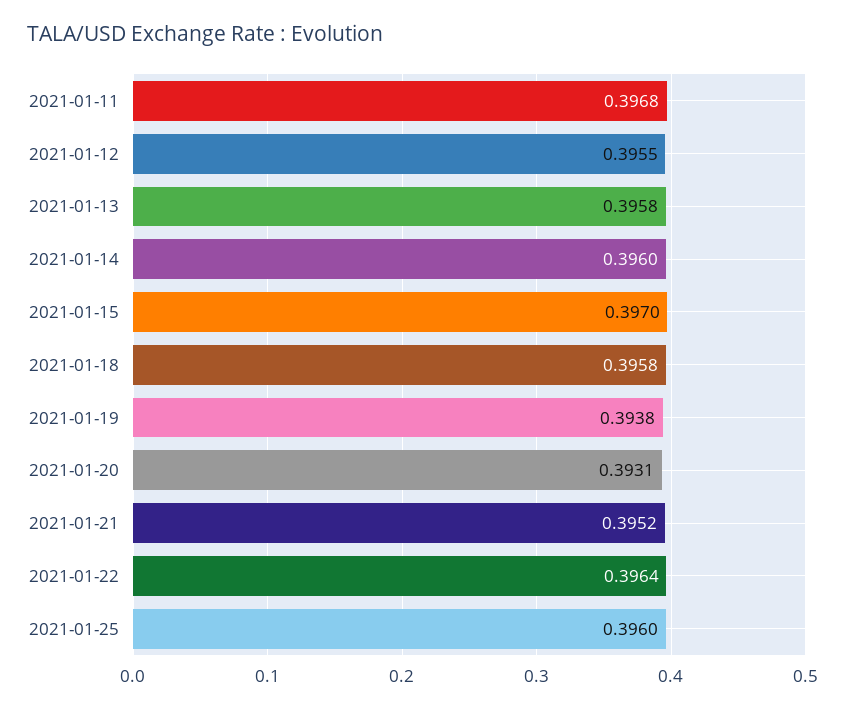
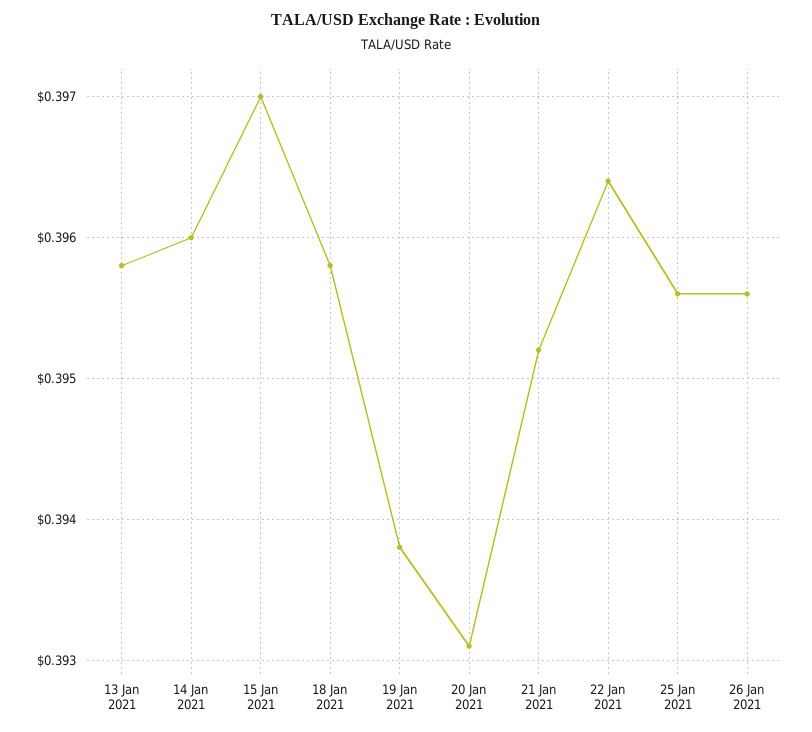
2021-01-11: 0.3968 -> none
2021-01-12: 0.3955 -> none
2021-01-25: 0.396 -> 0.3956
26 Jan 2021: none -> 0.3956

